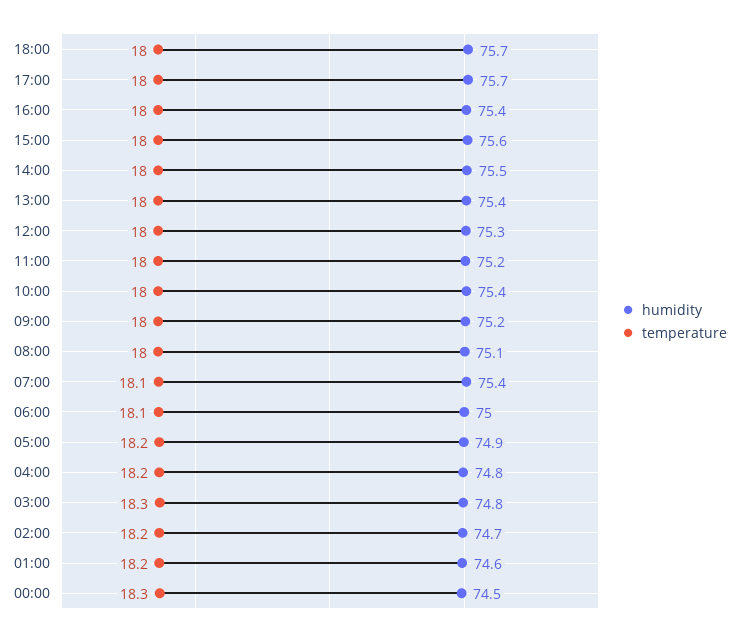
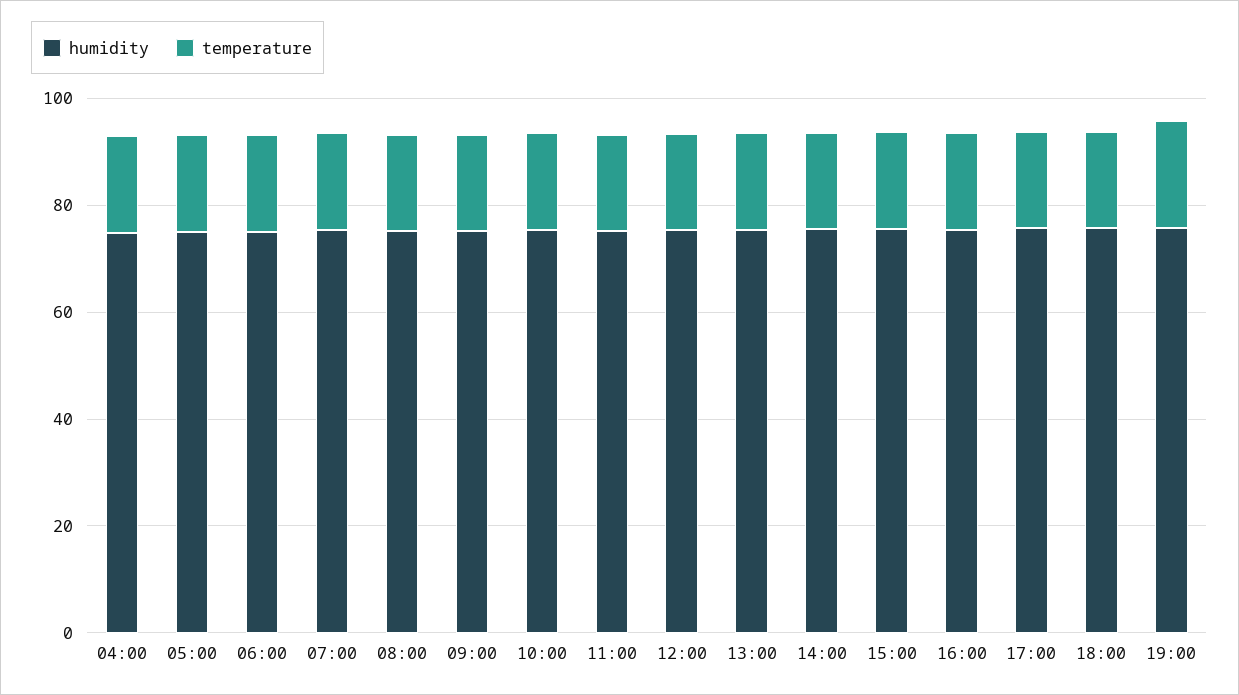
humidity, 03:00: 74.8 -> none
temperature, 03:00: 18.3 -> none
humidity, 02:00: 74.7 -> none
temperature, 02:00: 18.2 -> none
humidity, 01:00: 74.6 -> none
temperature, 01:00: 18.2 -> none
humidity, 00:00: 74.5 -> none
temperature, 00:00: 18.3 -> none
humidity, 19:00: none -> 75
temperature, 19:00: none -> 20

